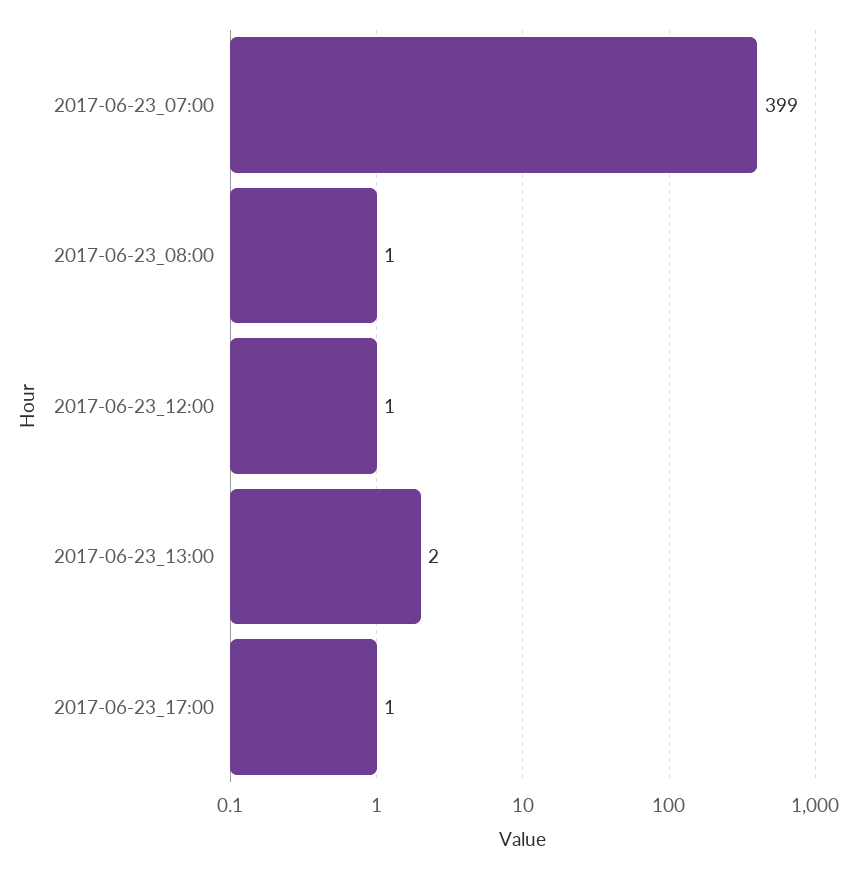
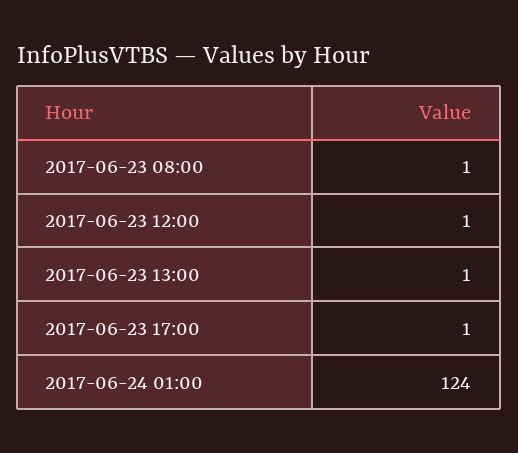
2017-06-23_07:00: 399 -> none
2017-06-23_13:00: 2 -> 1
2017-06-24 01:00: none -> 124

